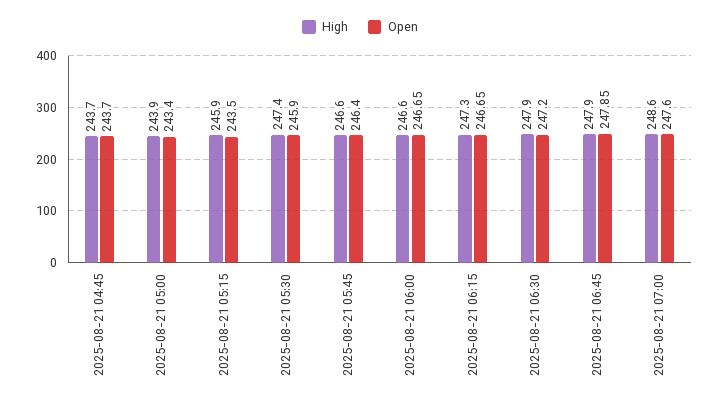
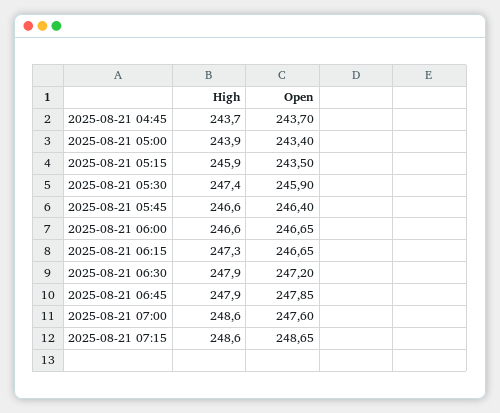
High, 2025-08-21 07:15: none -> 248.6
Open, 2025-08-21 07:15: none -> 248.65

